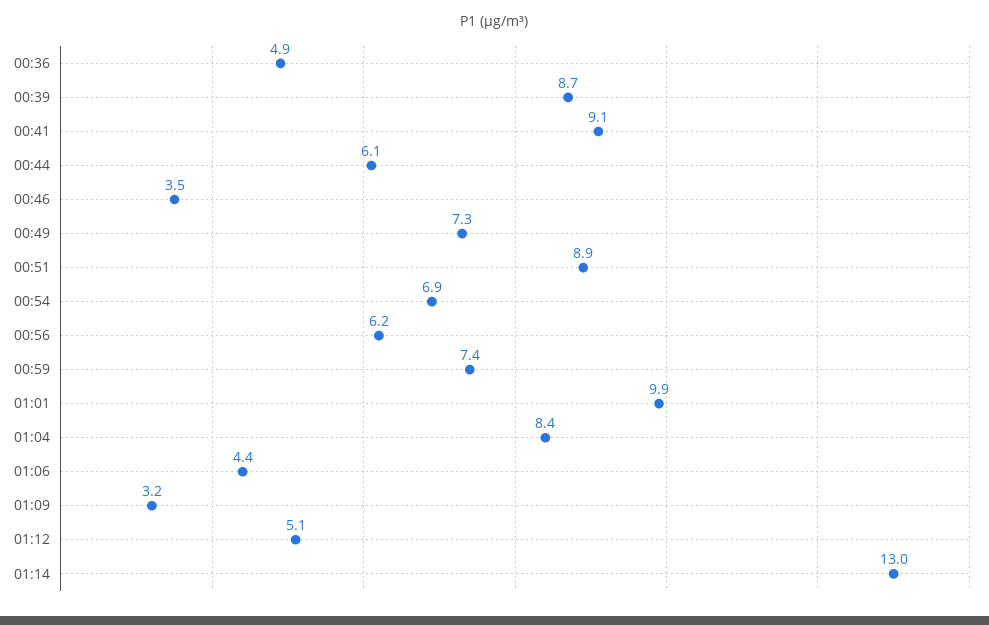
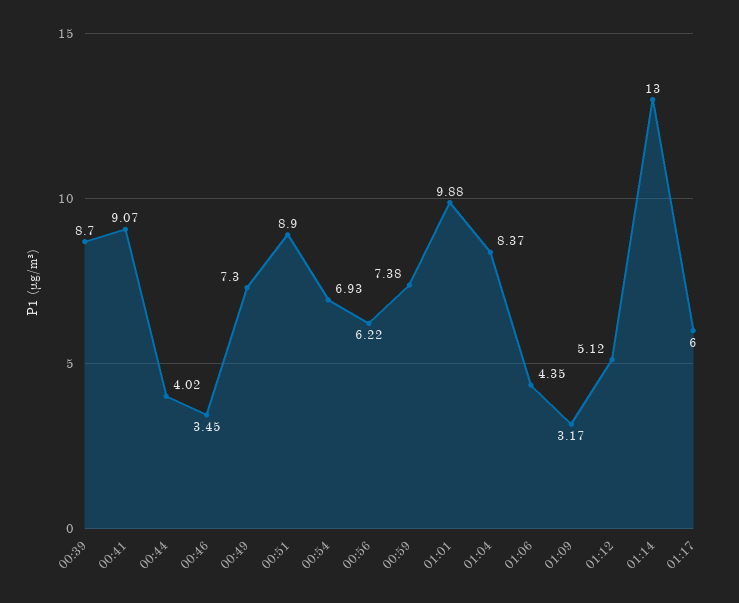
00:36: 4.9 -> none
00:44: 6.1 -> 4.02
01:17: none -> 6

